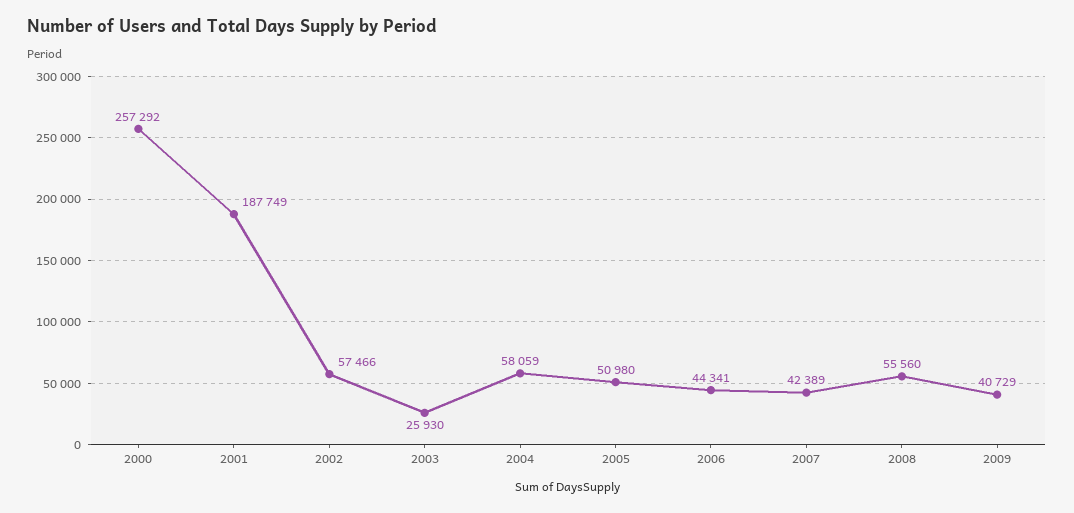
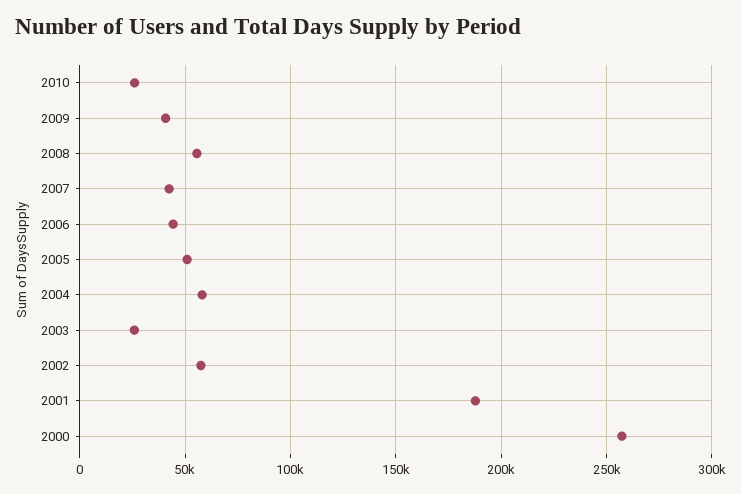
2010: none -> 25000

